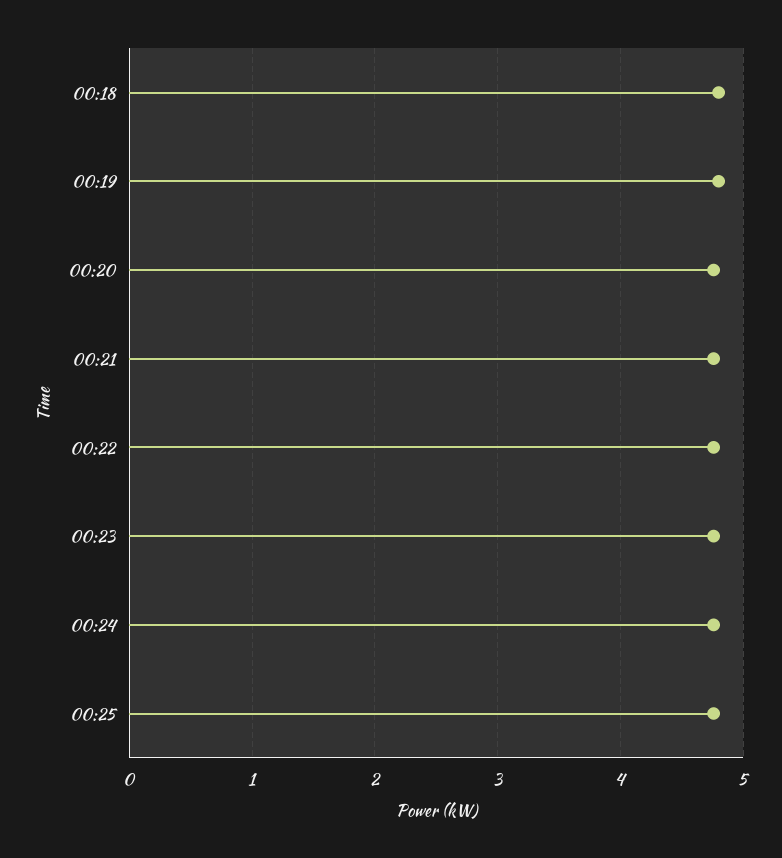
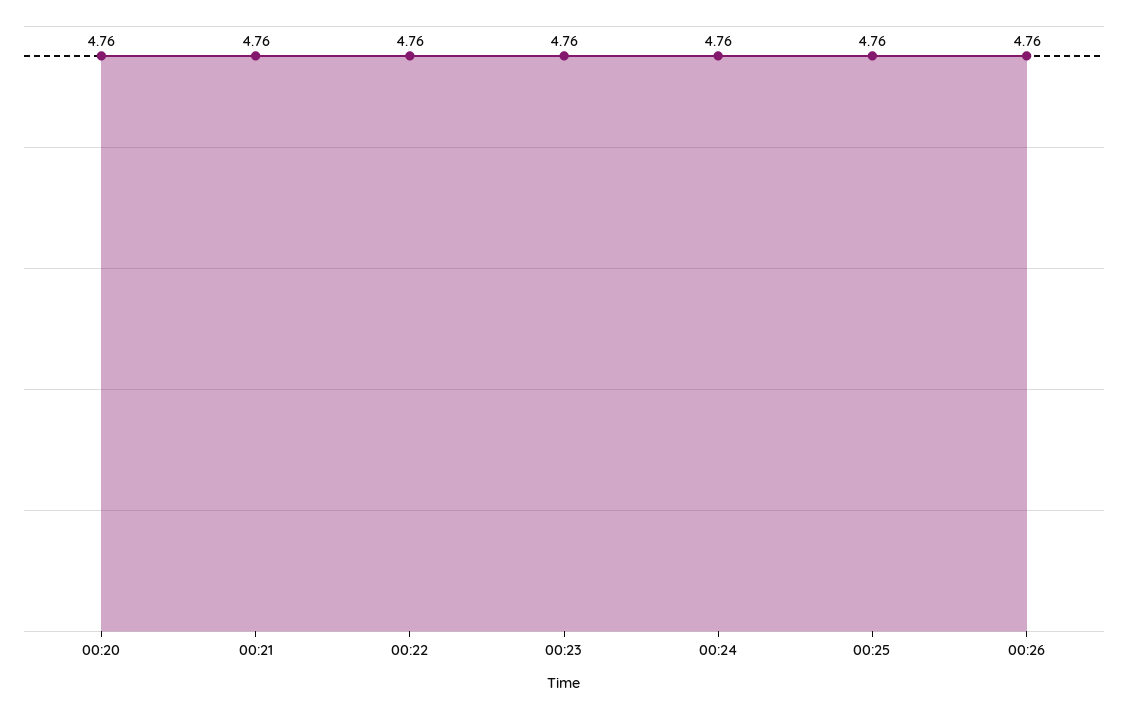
00:18: 4.8 -> none
00:19: 4.8 -> none
00:26: none -> 4.76

